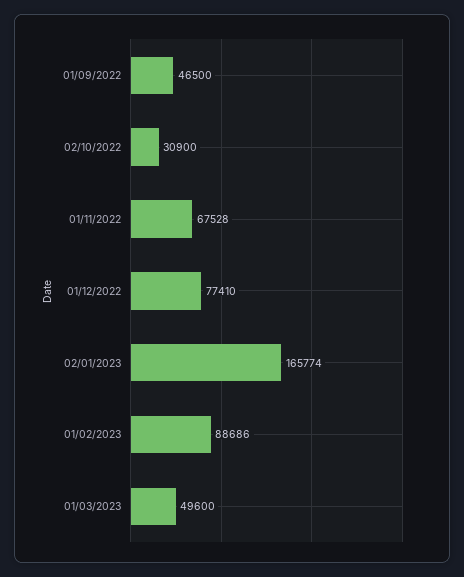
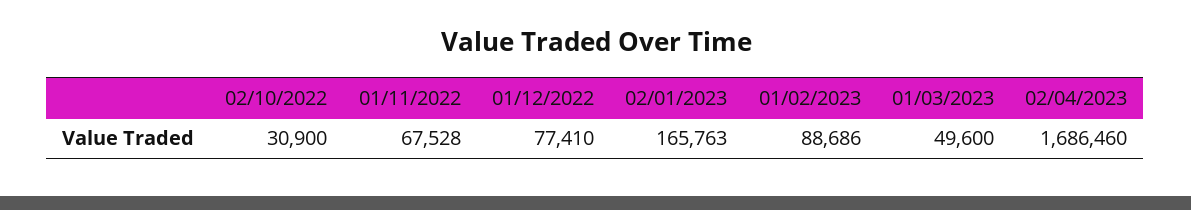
01/09/2022: 46500 -> none
02/01/2023: 165774 -> 165763
02/04/2023: none -> 1686460

